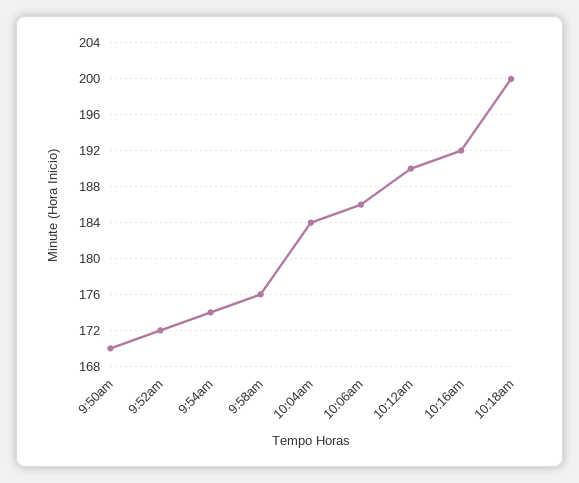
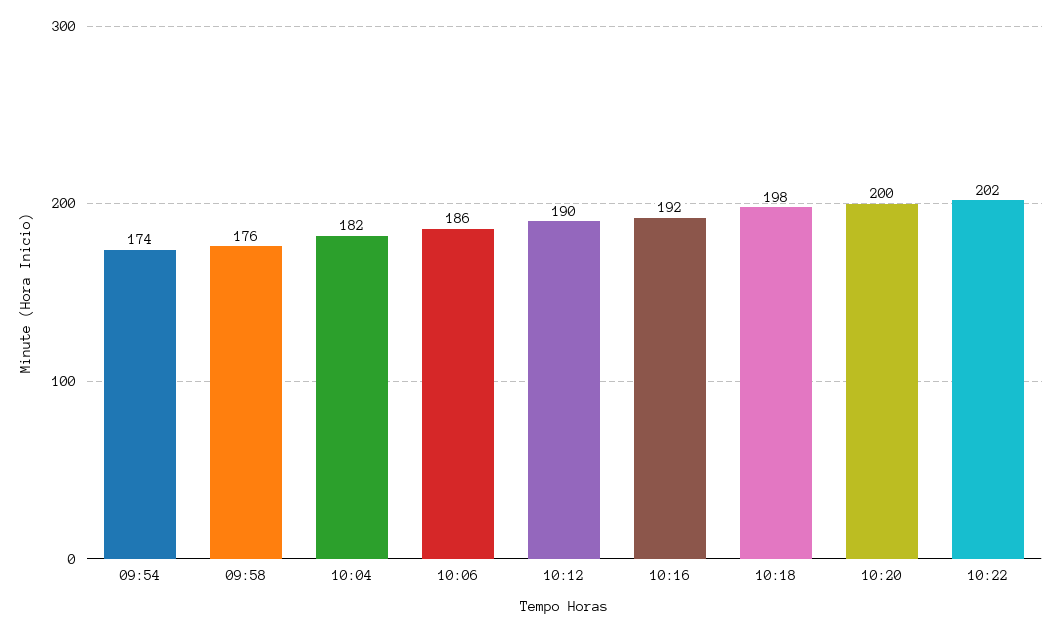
9:50am: 170 -> none
9:52am: 172 -> none
10:04am: 184 -> 182
10:18am: 200 -> 198
10:20: none -> 200
10:22: none -> 202

